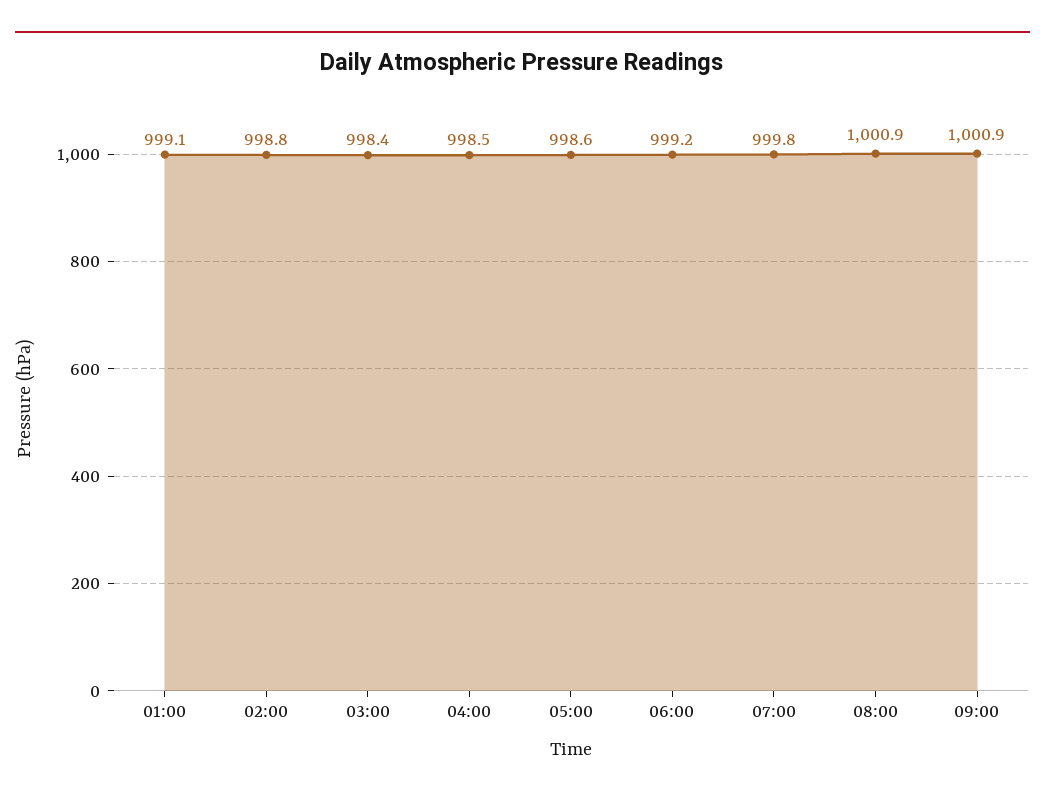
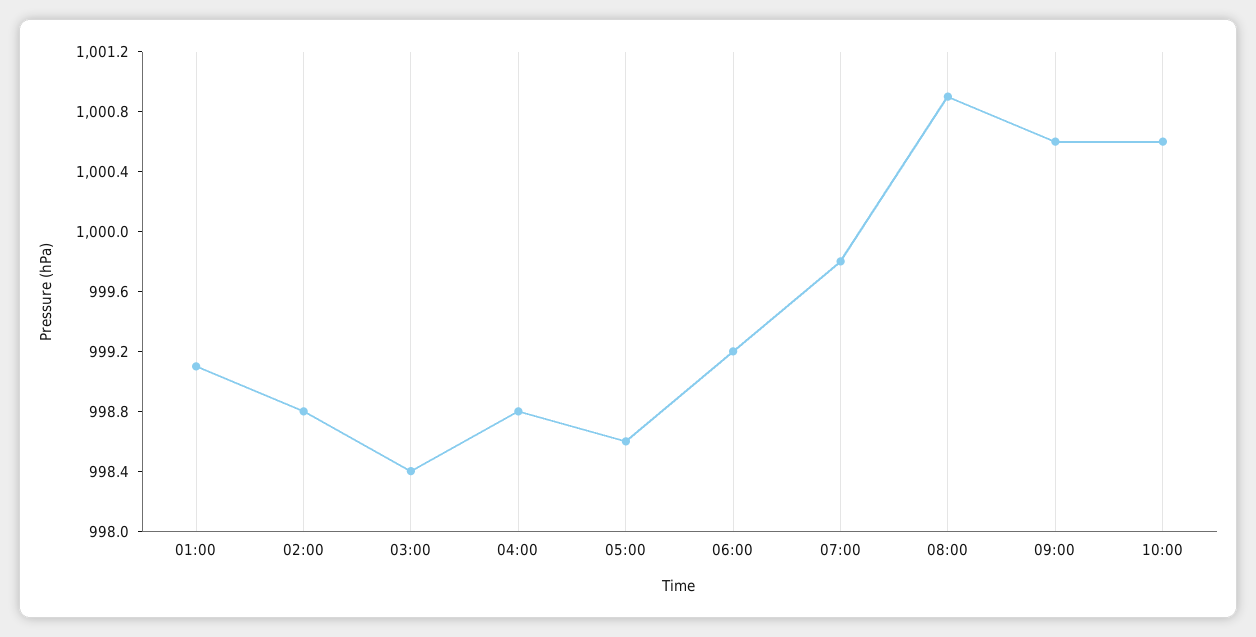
04:00: 998.5 -> 998.8
09:00: 1000.9 -> 1000.6
10:00: none -> 1000.6

